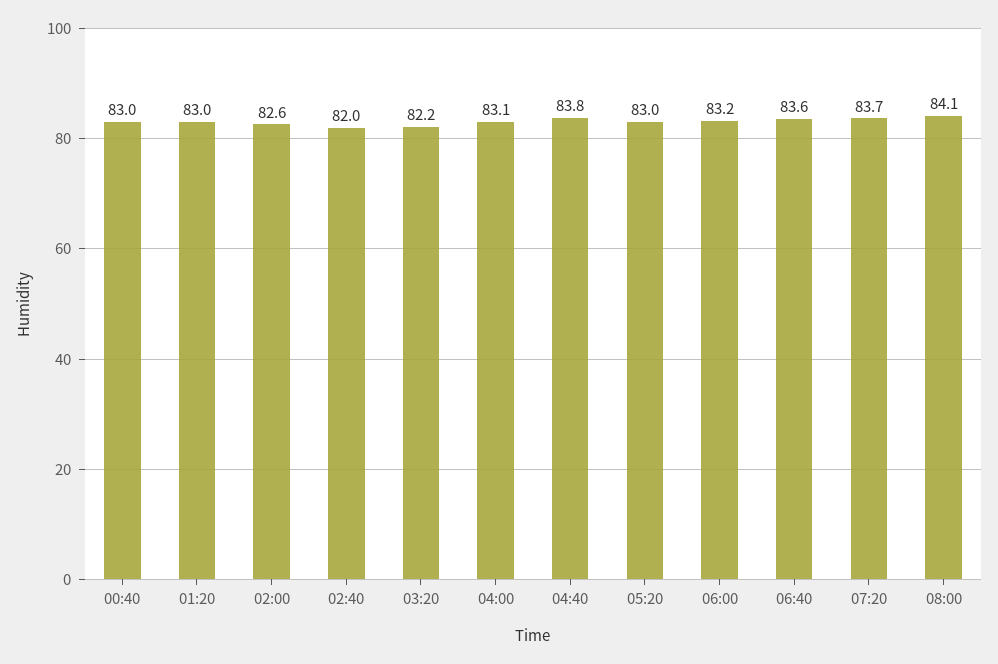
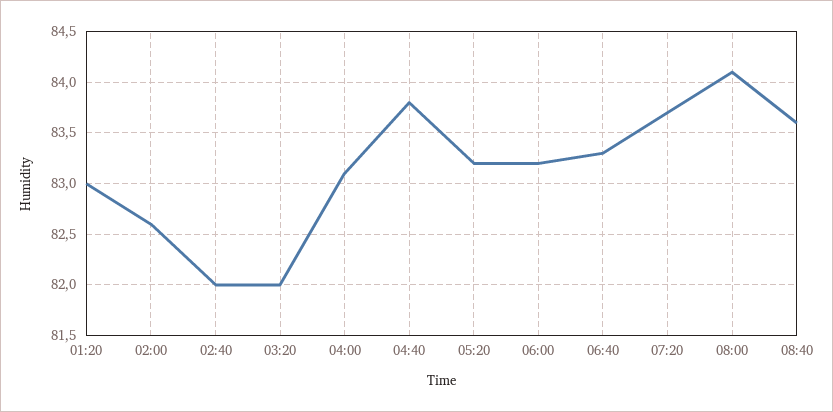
00:40: 83 -> none
03:20: 82.2 -> 82
05:20: 83 -> 83.2
06:40: 83.6 -> 83.3
08:40: none -> 83.6

